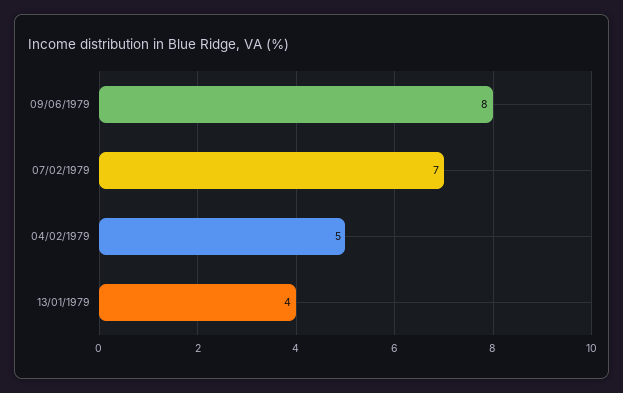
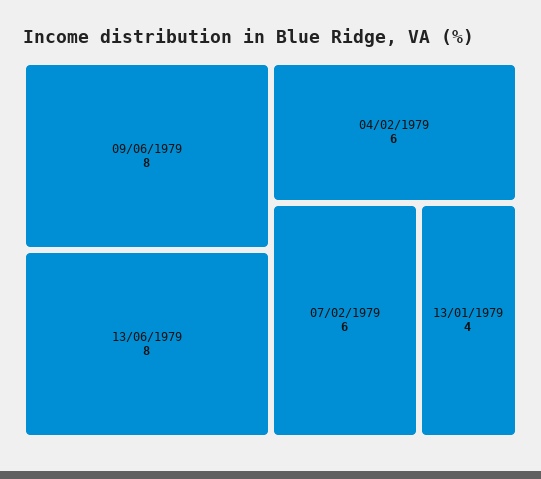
07/02/1979: 7 -> 6
04/02/1979: 5 -> 6
13/06/1979: none -> 8

